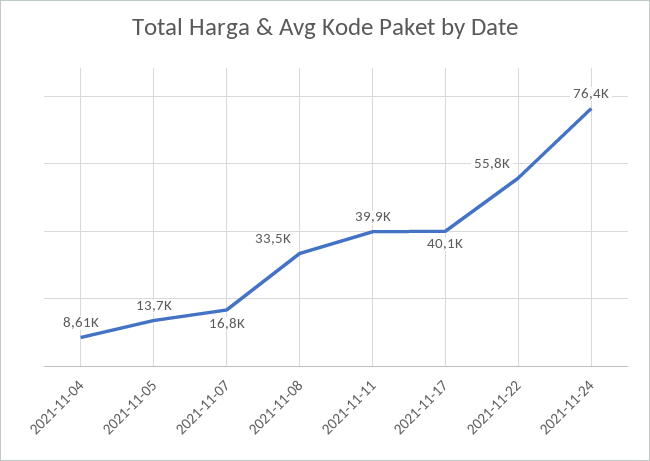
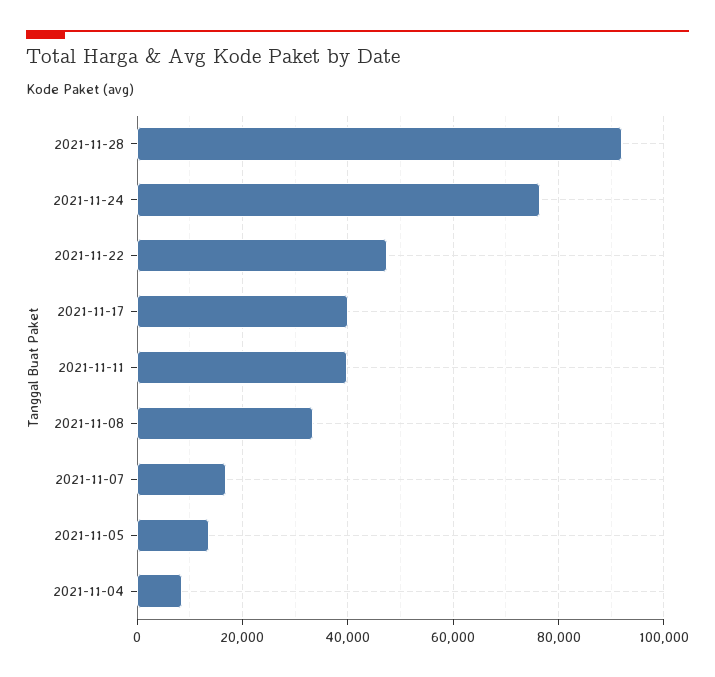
2021-11-22: 55800 -> 48000
2021-11-28: none -> 92000

